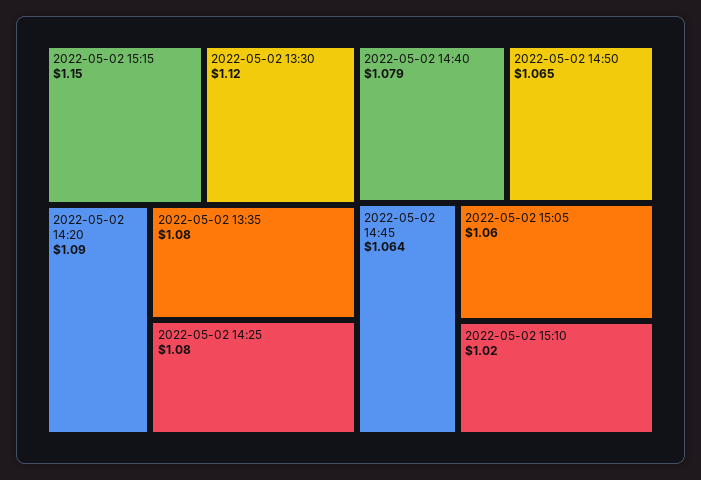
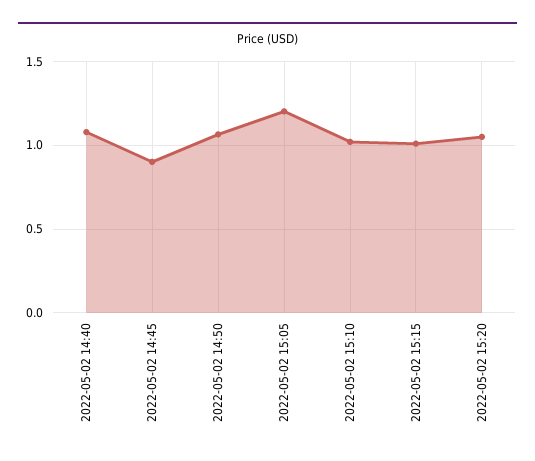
2022-05-02 15:15: 1.15 -> 1
2022-05-02 13:30: 1.12 -> none
2022-05-02 14:20: 1.09 -> none
2022-05-02 13:35: 1.08 -> none
2022-05-02 14:25: 1.08 -> none
2022-05-02 14:45: 1.064 -> 0.9
2022-05-02 15:05: 1.06 -> 1.2
2022-05-02 15:20: none -> 1.05

